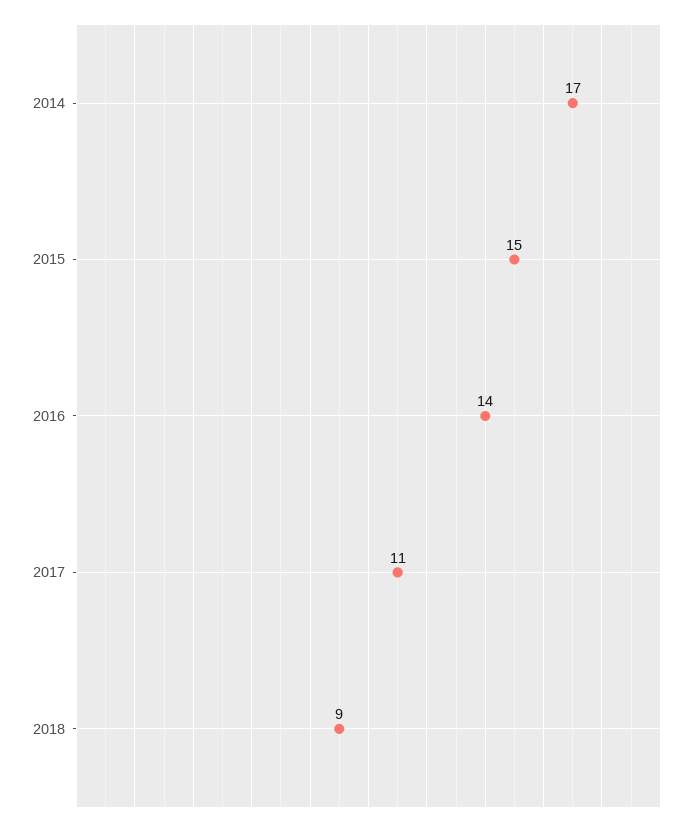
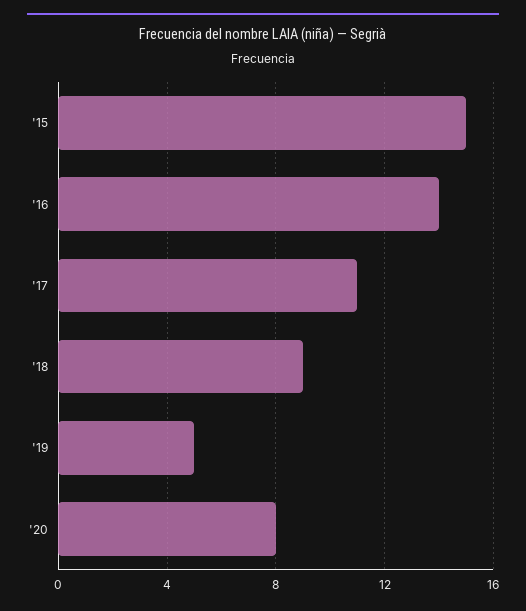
2014: 17 -> none
'19: none -> 5
'20: none -> 8

